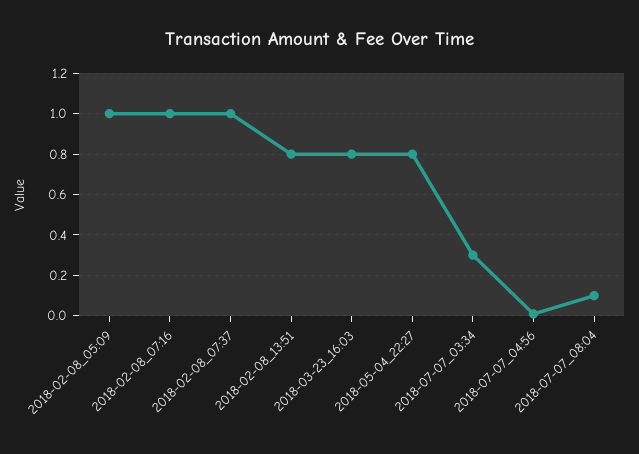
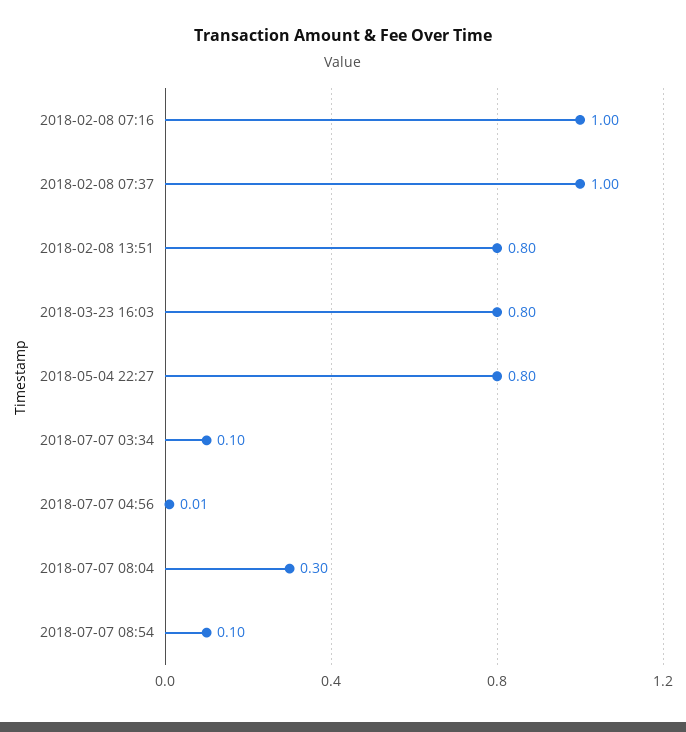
2018-02-08_05:09: 1 -> none
2018-07-07_03:34: 0.3 -> 0.1
2018-07-07_08:04: 0.1 -> 0.3
2018-07-07 08:54: none -> 0.1

